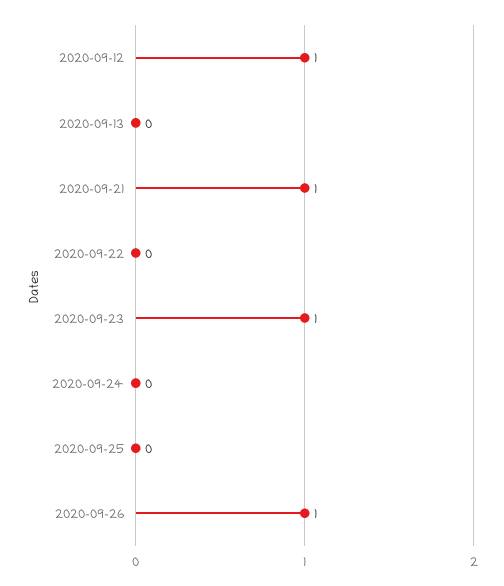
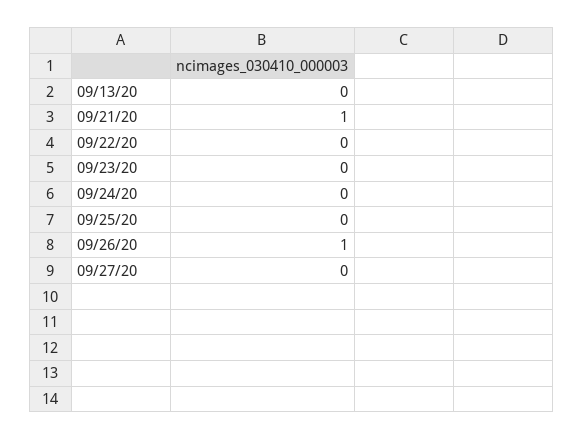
2020-09-12: 1 -> none
2020-09-23: 1 -> 0
09/27/20: none -> 0

